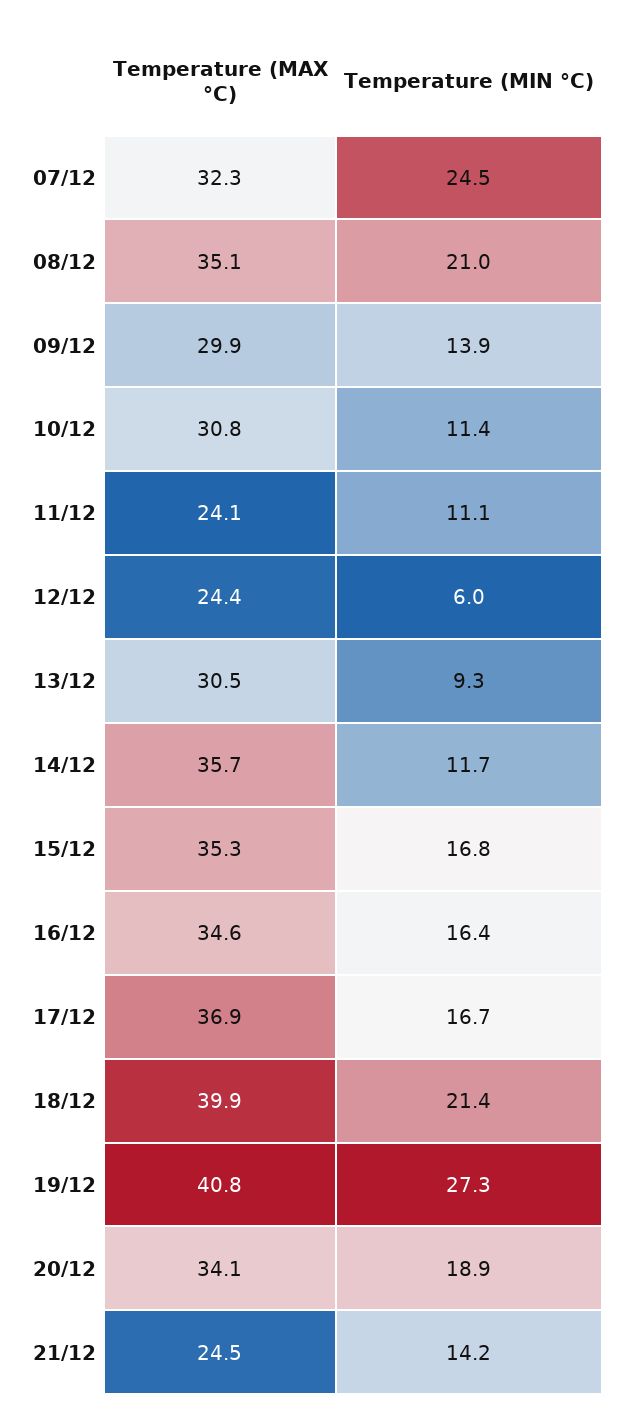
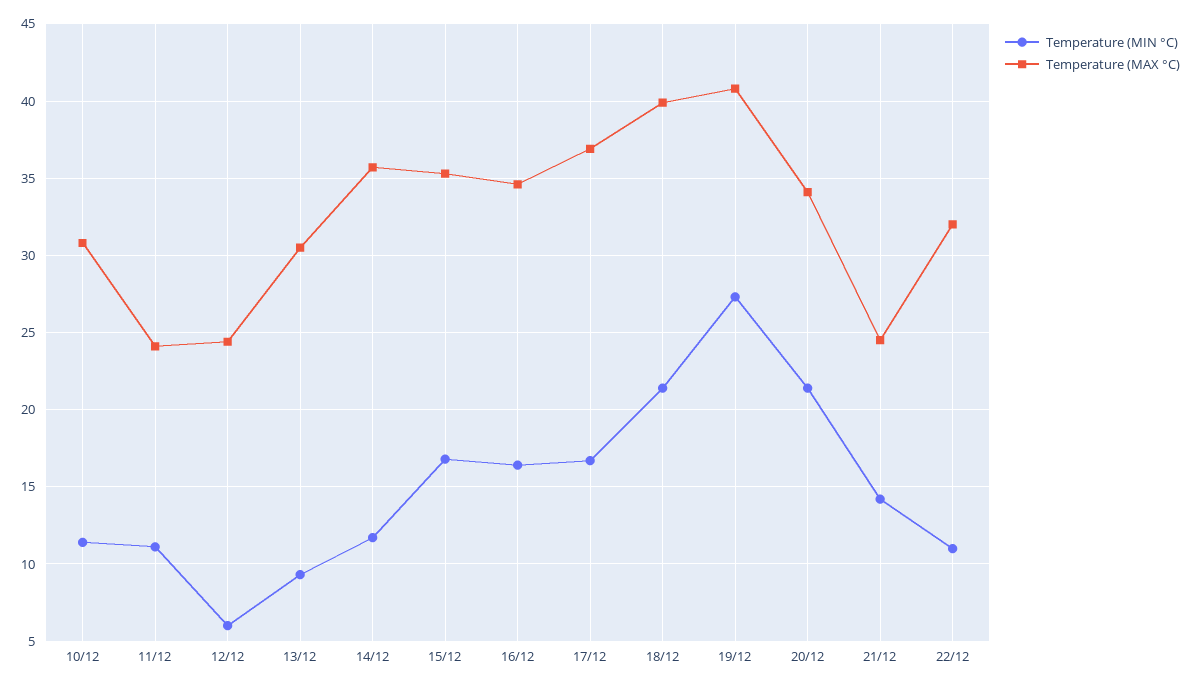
Temperature (MAX °C), 07/12: 32.3 -> none
Temperature (MIN °C), 07/12: 24.5 -> none
Temperature (MAX °C), 08/12: 35.1 -> none
Temperature (MIN °C), 08/12: 21 -> none
Temperature (MAX °C), 09/12: 29.9 -> none
Temperature (MIN °C), 09/12: 13.9 -> none
Temperature (MIN °C), 20/12: 18.9 -> 21.5
Temperature (MIN °C), 22/12: none -> 11
Temperature (MAX °C), 22/12: none -> 32

